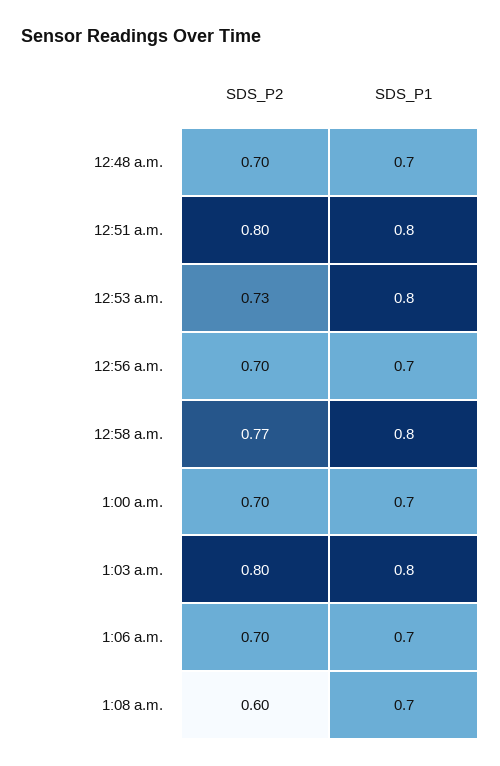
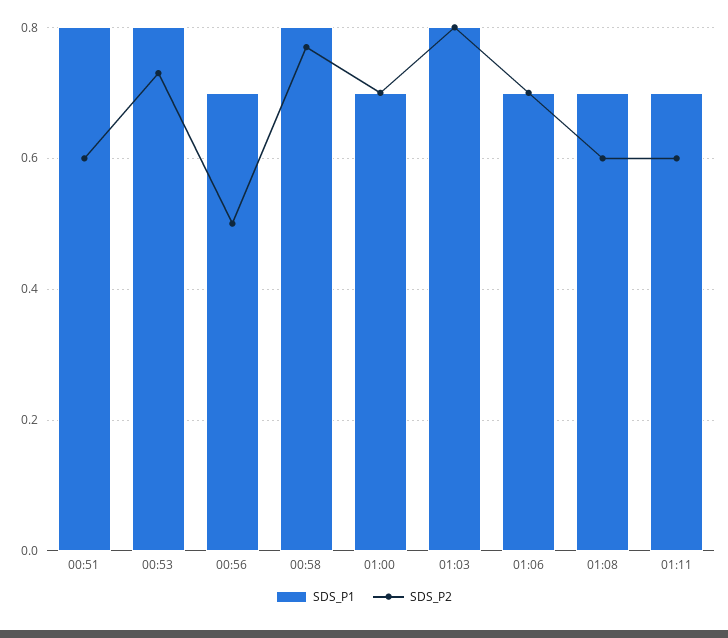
SDS_P2, 12:48 a.m.: 0.7 -> none
SDS_P1, 12:48 a.m.: 0.7 -> none
SDS_P2, 12:51 a.m.: 0.8 -> 0.6
SDS_P2, 12:56 a.m.: 0.7 -> 0.5
SDS_P1, 01:11: none -> 0.7
SDS_P2, 01:11: none -> 0.6

